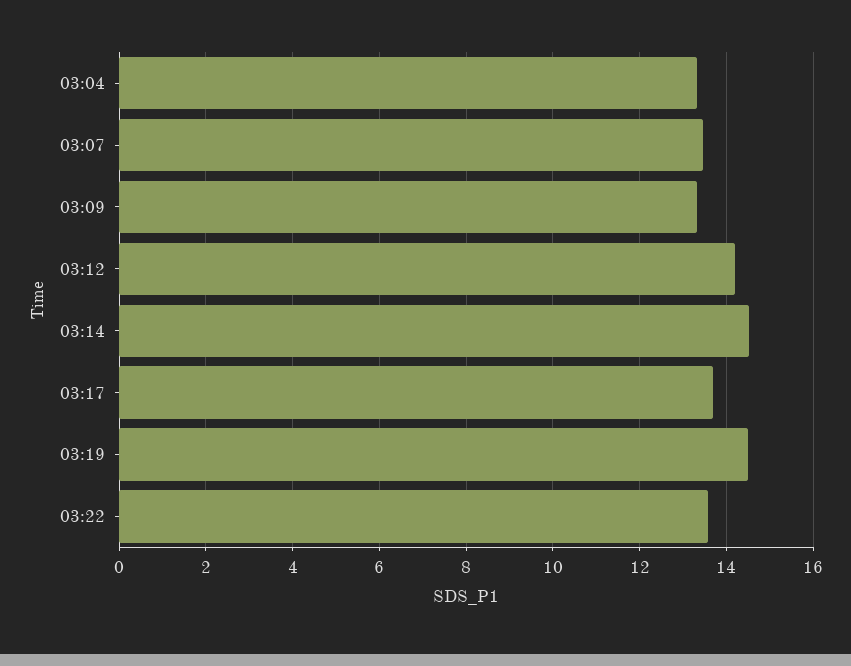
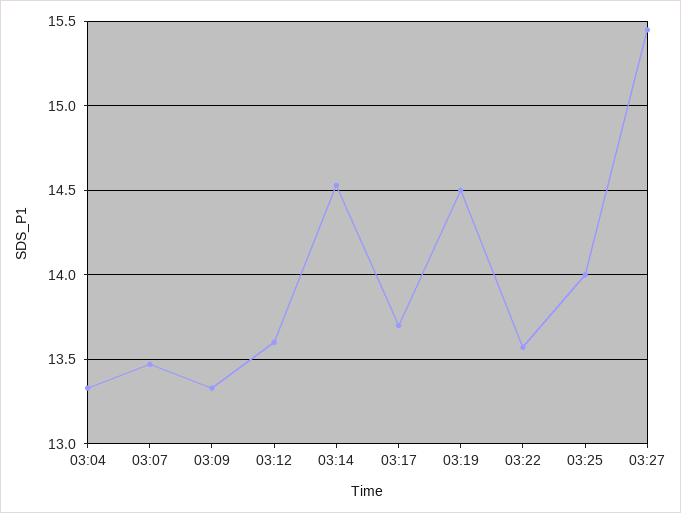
03:12: 14.2 -> 13.6
03:25: none -> 14
03:27: none -> 15.45

